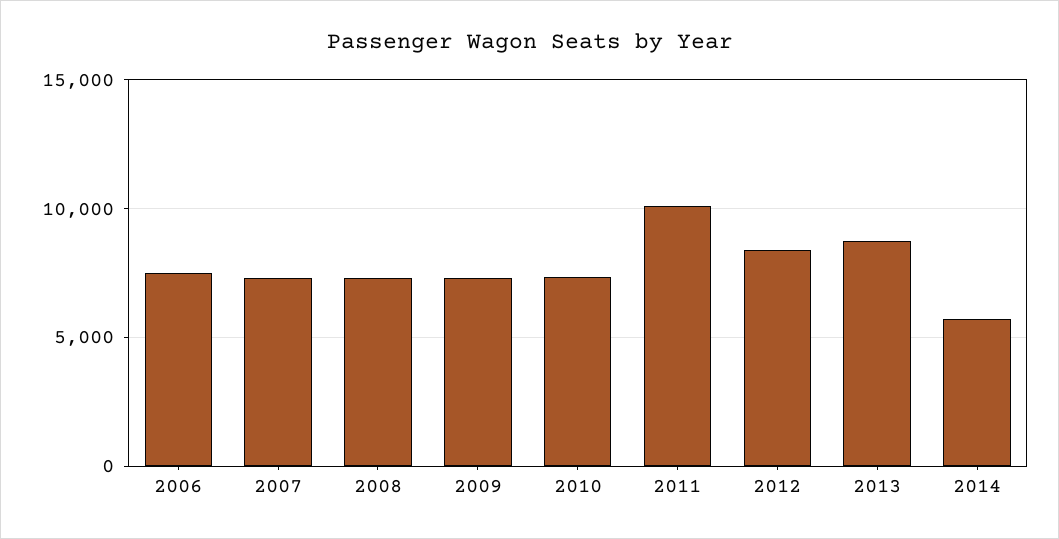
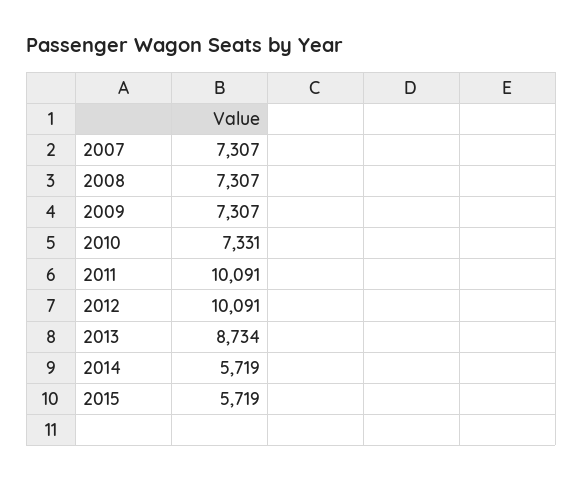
2006: 7500 -> none
2012: 8500 -> 10091
2015: none -> 5719

